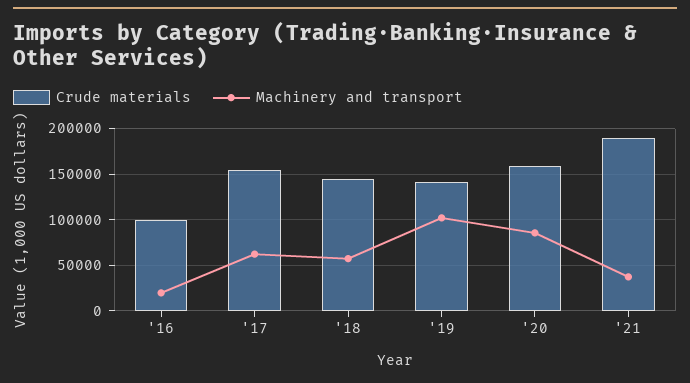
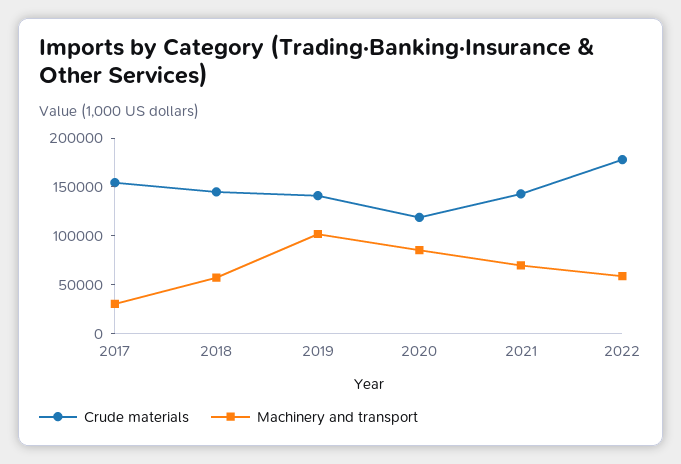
Crude materials, '16: 100000 -> none
Machinery and transport, '16: 20000 -> none
Machinery and transport, '17: 60000 -> 30000
Crude materials, '20: 160000 -> 120000
Crude materials, '21: 190000 -> 140000
Machinery and transport, '21: 40000 -> 70000
Crude materials, 2022: none -> 180000
Machinery and transport, 2022: none -> 60000

